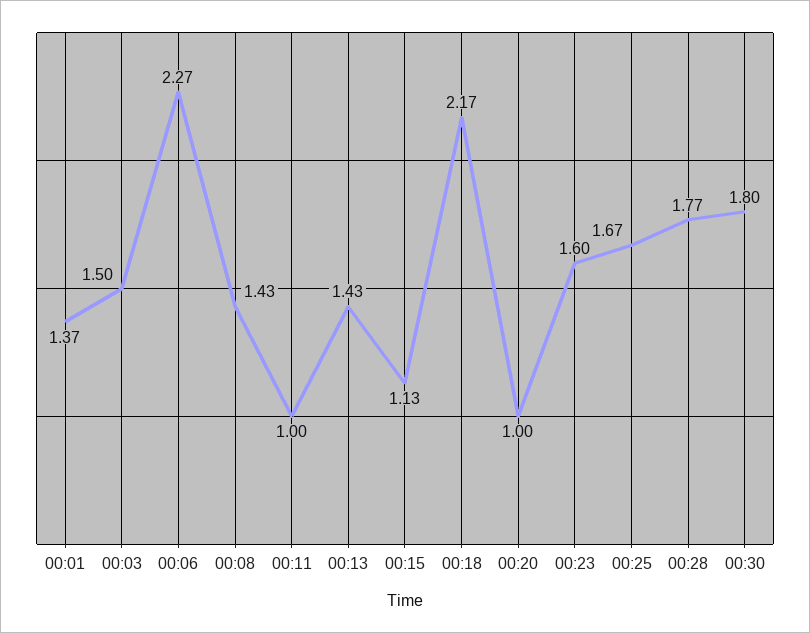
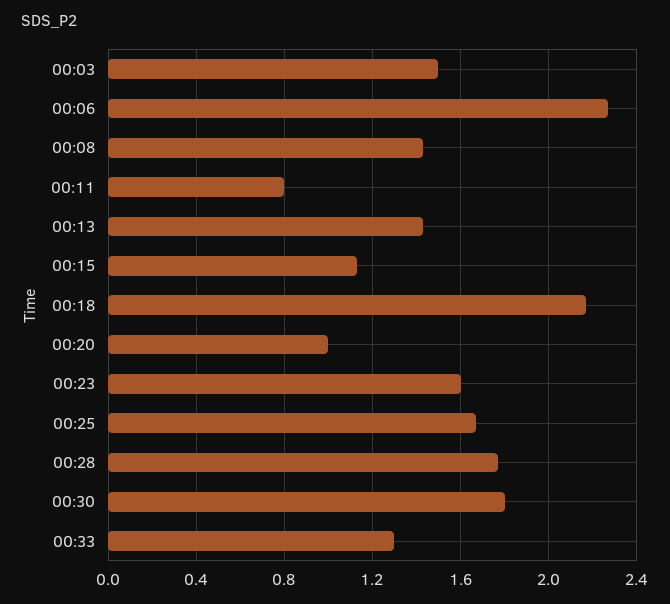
00:01: 1.37 -> none
00:11: 1 -> 0.8
00:33: none -> 1.3

